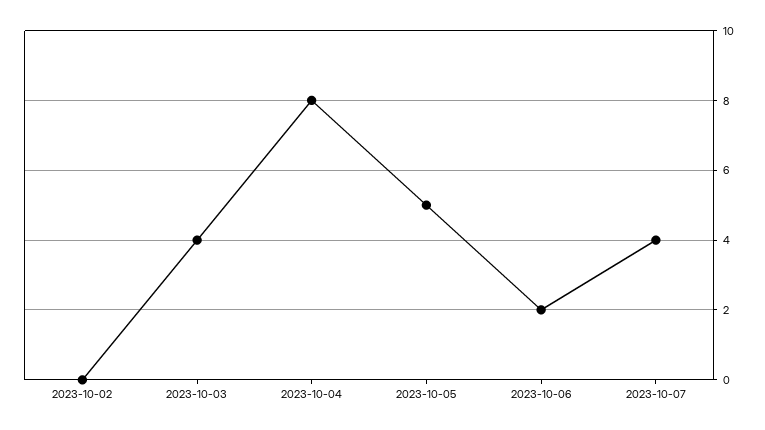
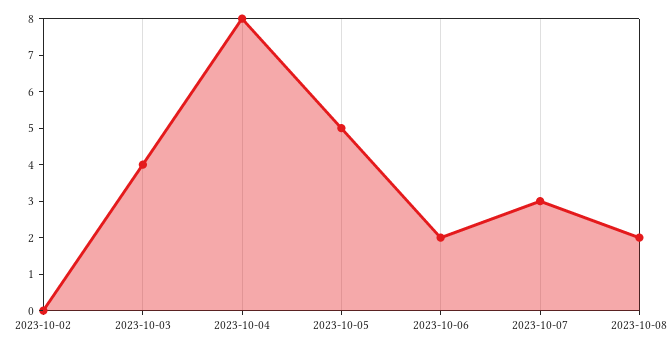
2023-10-07: 4 -> 3
2023-10-08: none -> 2

